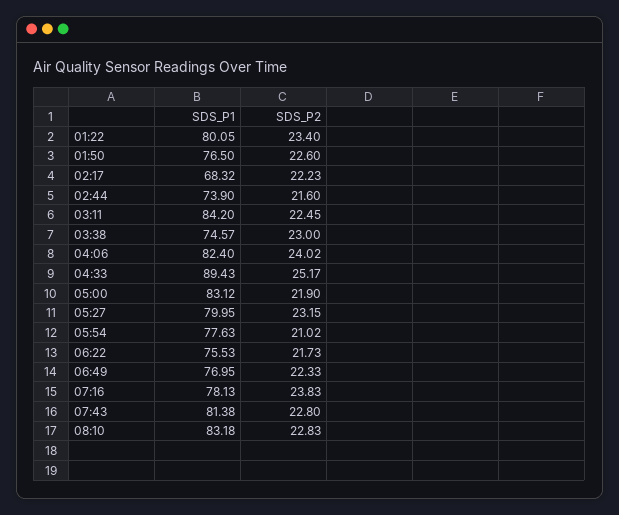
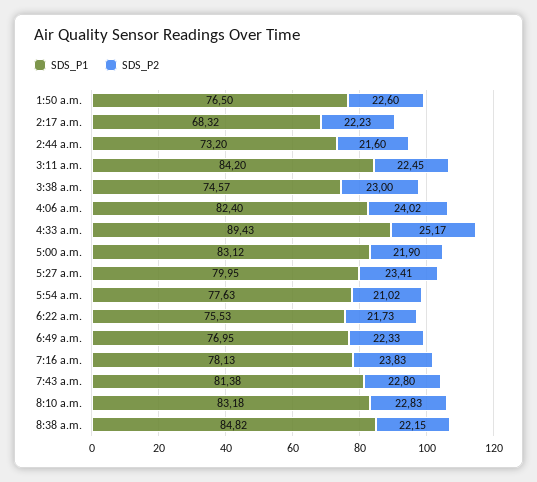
SDS_P1, 01:22: 80.05 -> none
SDS_P2, 01:22: 23.4 -> none
SDS_P1, 02:44: 73.9 -> 73.2
SDS_P2, 05:27: 23.15 -> 23.41
SDS_P1, 8:38 a.m.: none -> 84.82
SDS_P2, 8:38 a.m.: none -> 22.15

